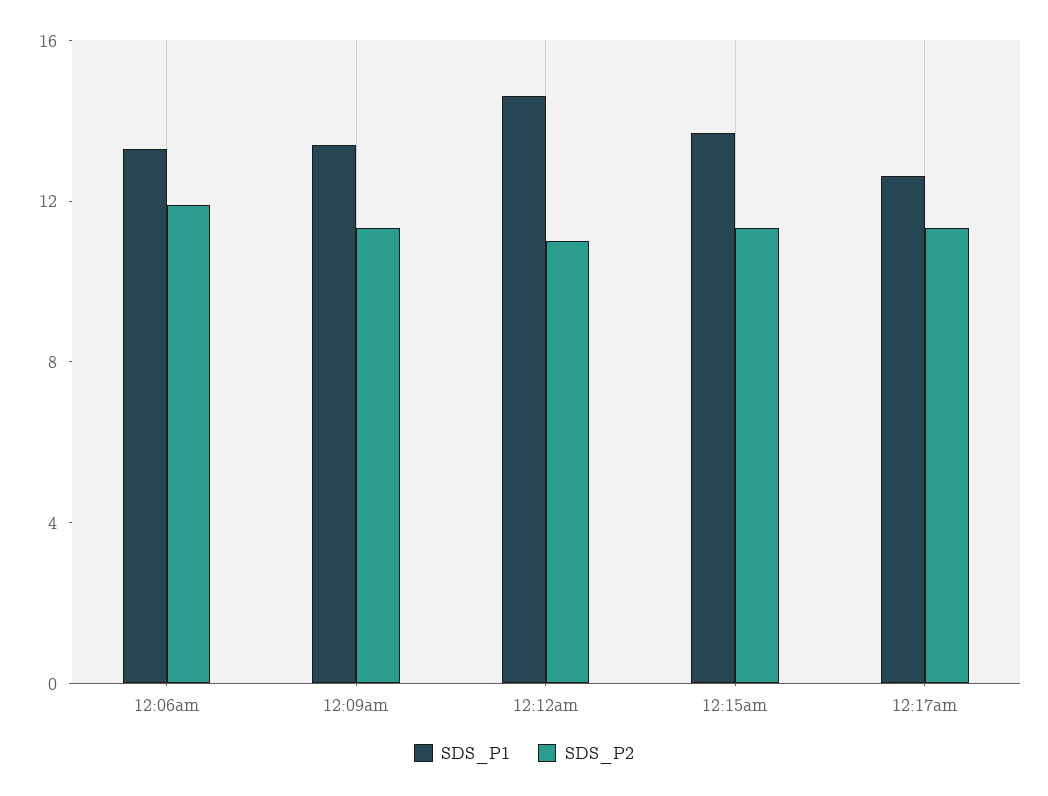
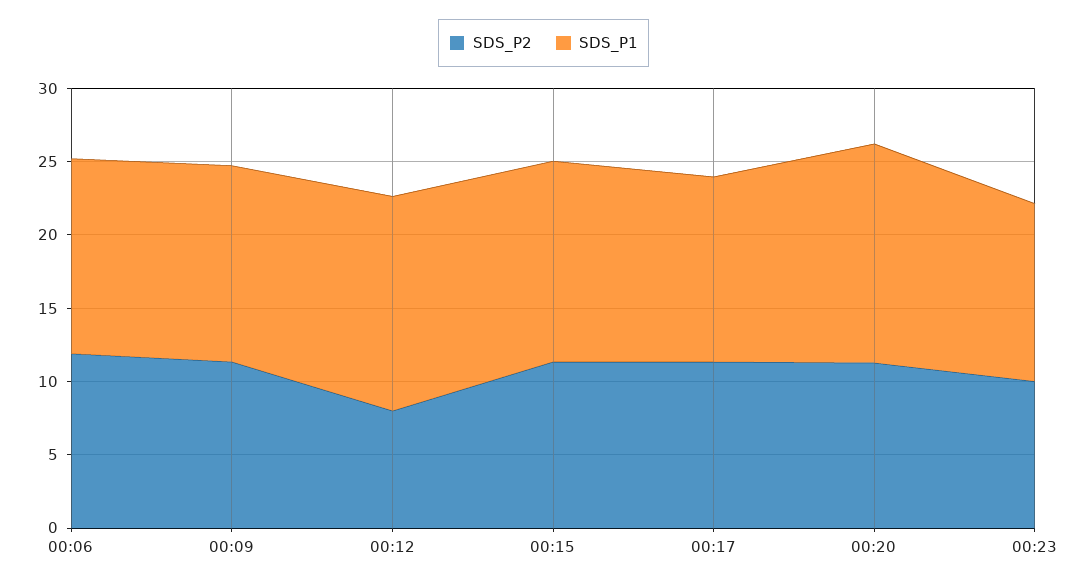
SDS_P2, 12:12am: 11 -> 8
SDS_P2, 00:20: none -> 11
SDS_P1, 00:20: none -> 15
SDS_P2, 00:23: none -> 10
SDS_P1, 00:23: none -> 12

